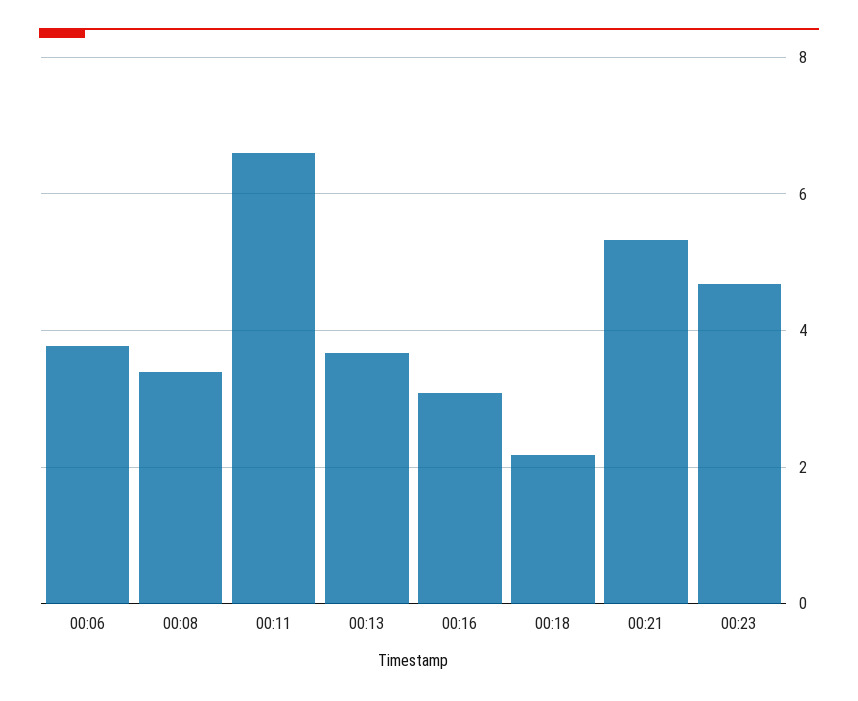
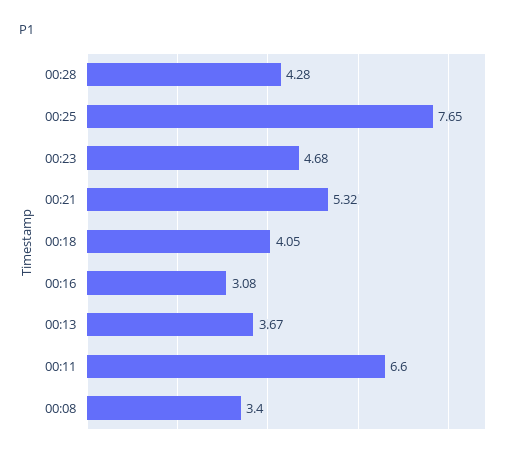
00:06: 3.8 -> none
00:18: 2.2 -> 4.05
00:28: none -> 4.28
00:25: none -> 7.65

